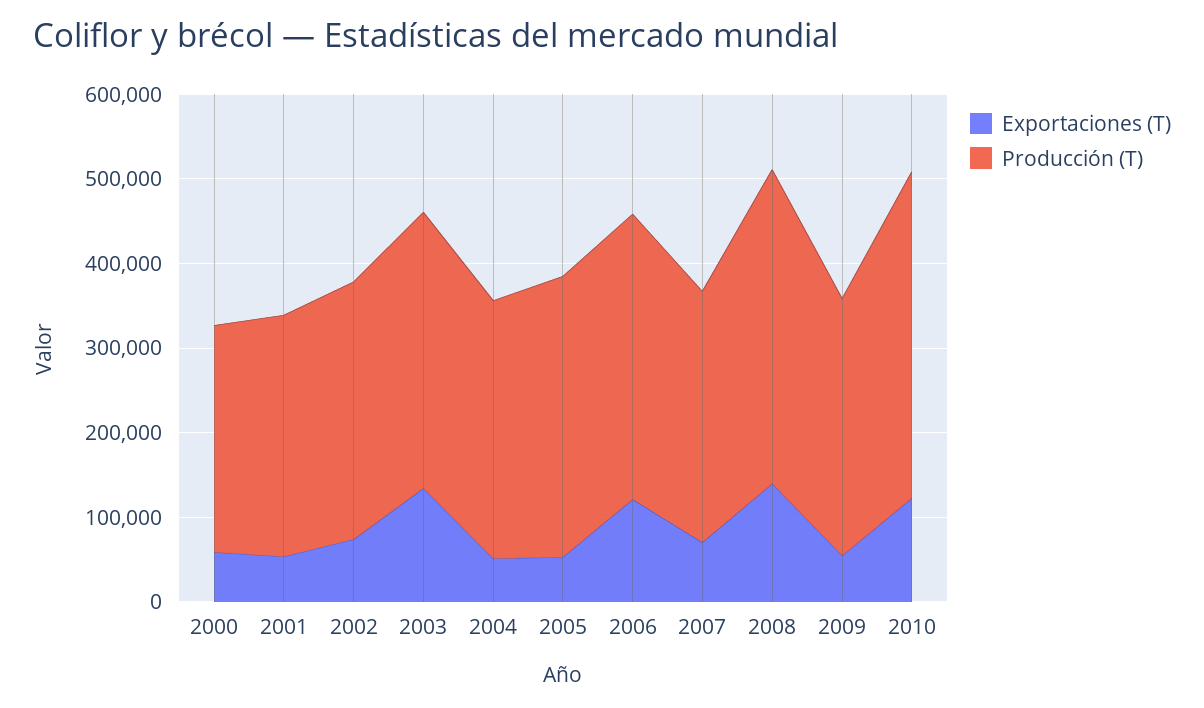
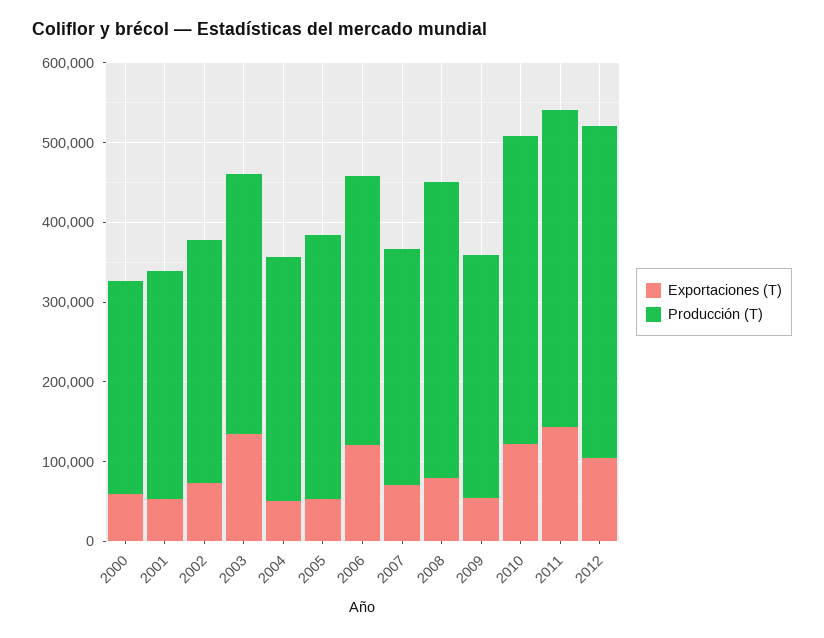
Exportaciones (T), 2008: 140000 -> 80000
Exportaciones (T), 2011: none -> 140000
Producción (T), 2011: none -> 400000
Exportaciones (T), 2012: none -> 100000
Producción (T), 2012: none -> 420000

